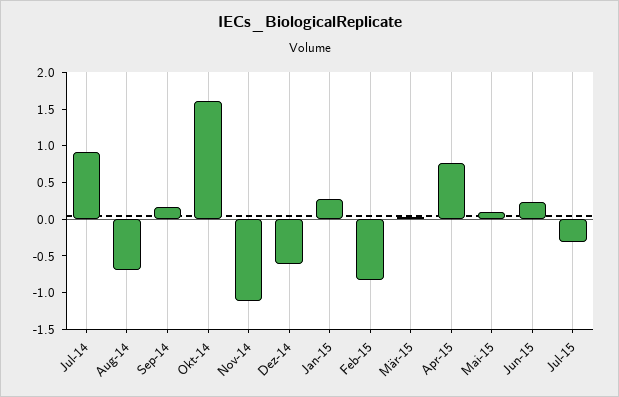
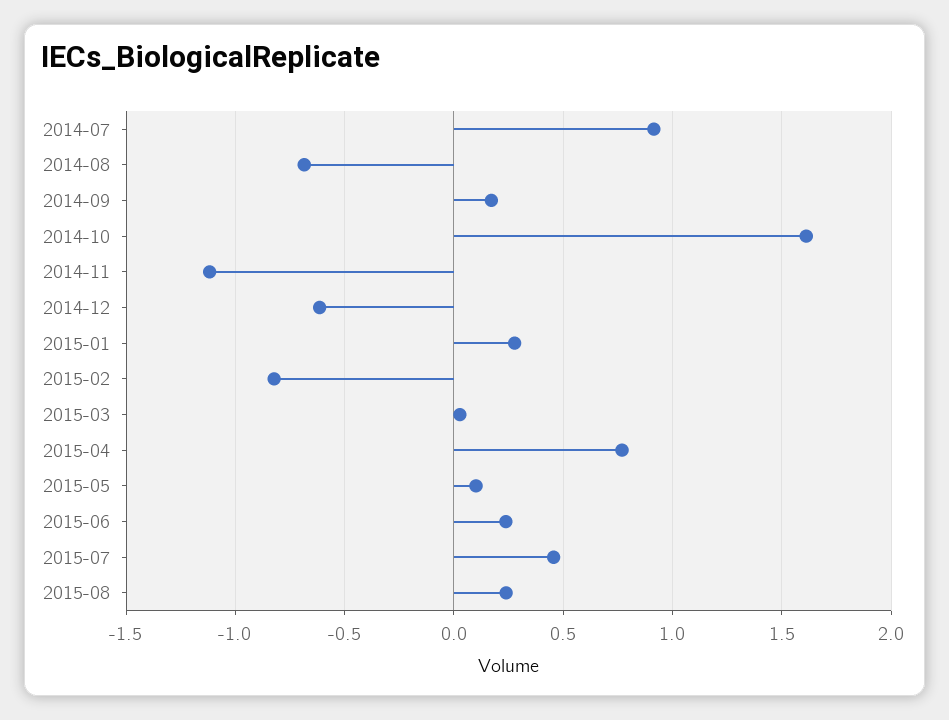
Jul-15: -0.25 -> 0.45
2015-08: none -> 0.25

